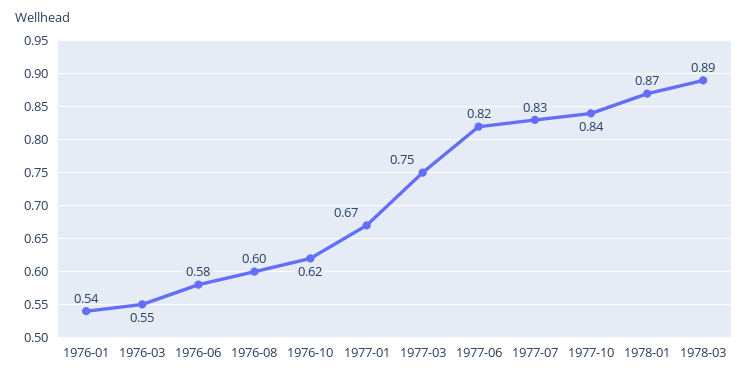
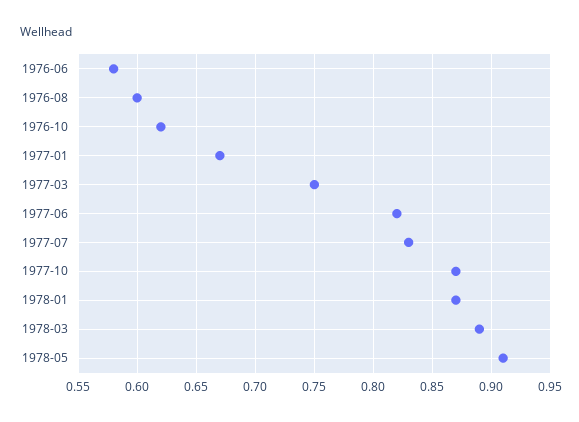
1976-01: 0.54 -> none
1976-03: 0.55 -> none
1977-10: 0.84 -> 0.87
1978-05: none -> 0.91

